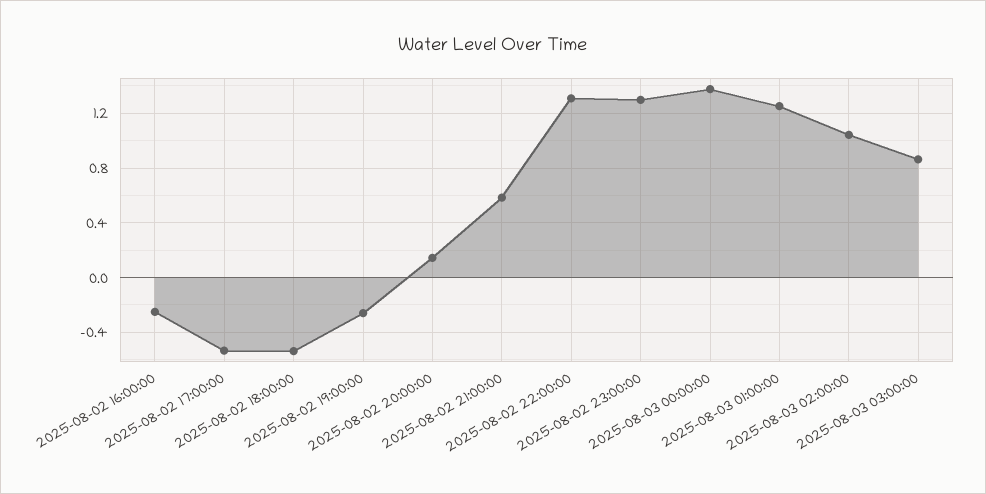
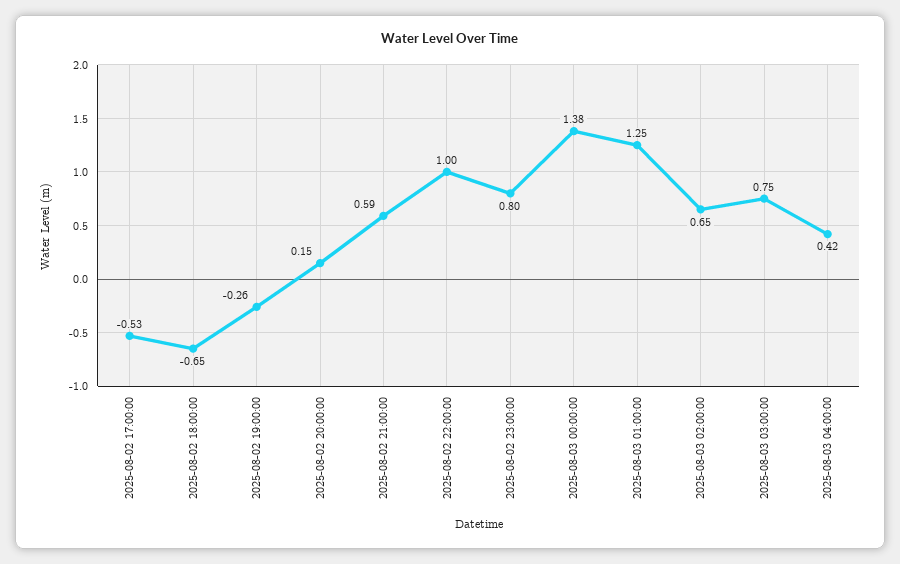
2025-08-02 16:00:00: -0.25 -> none
2025-08-02 18:00:00: -0.55 -> -0.65
2025-08-02 22:00:00: 1.3 -> 1
2025-08-02 23:00:00: 1.3 -> 0.8
2025-08-03 02:00:00: 1.05 -> 0.65
2025-08-03 03:00:00: 0.85 -> 0.75
2025-08-03 04:00:00: none -> 0.42

